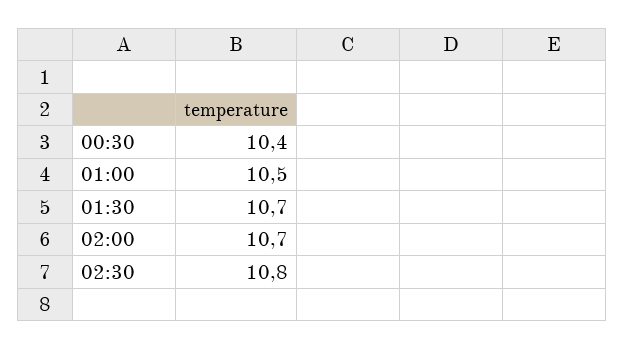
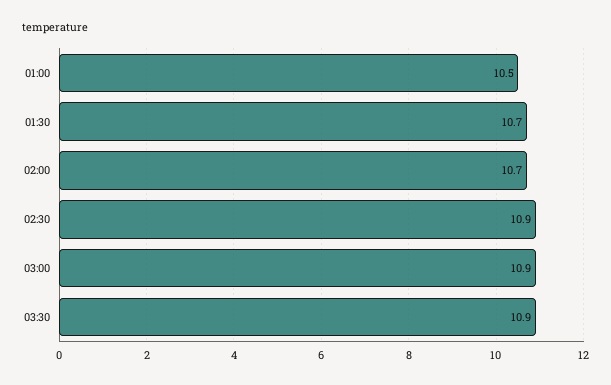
00:30: 10.4 -> none
02:30: 10.8 -> 10.9
03:00: none -> 10.9
03:30: none -> 10.9

